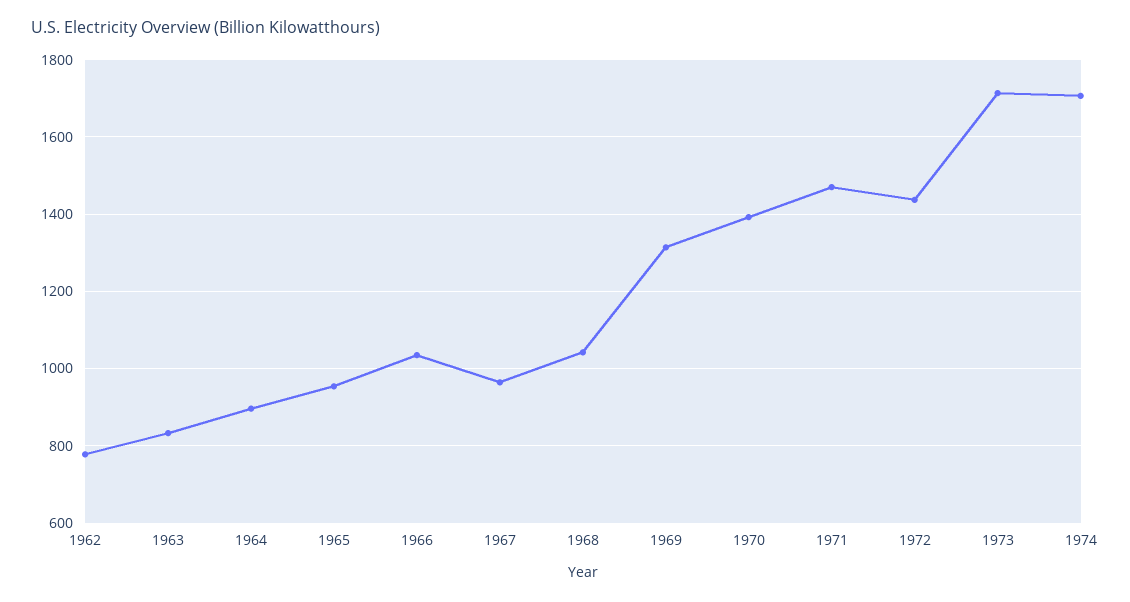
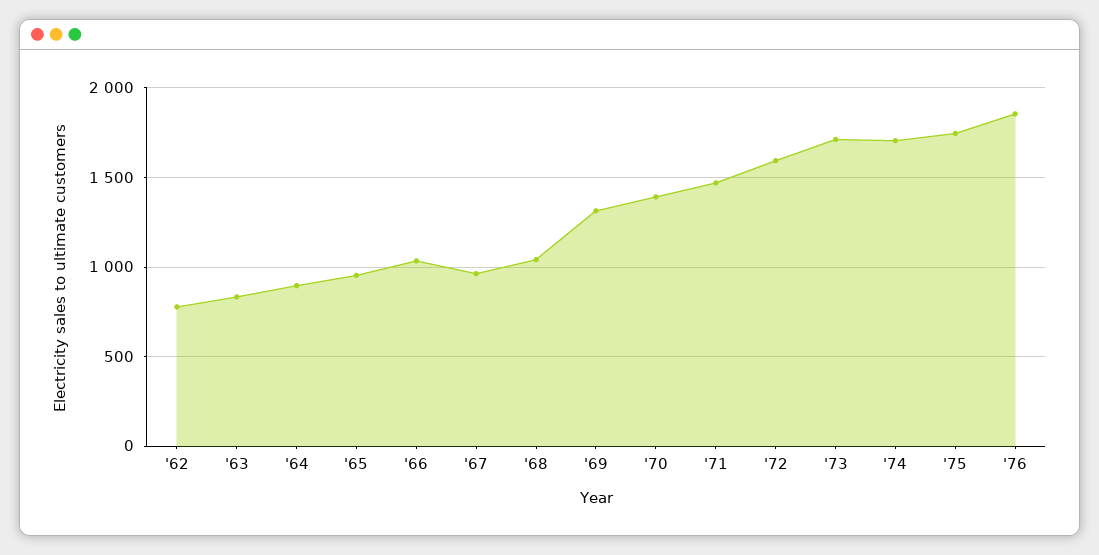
1972: 1440 -> 1600
'75: none -> 1750
'76: none -> 1850

